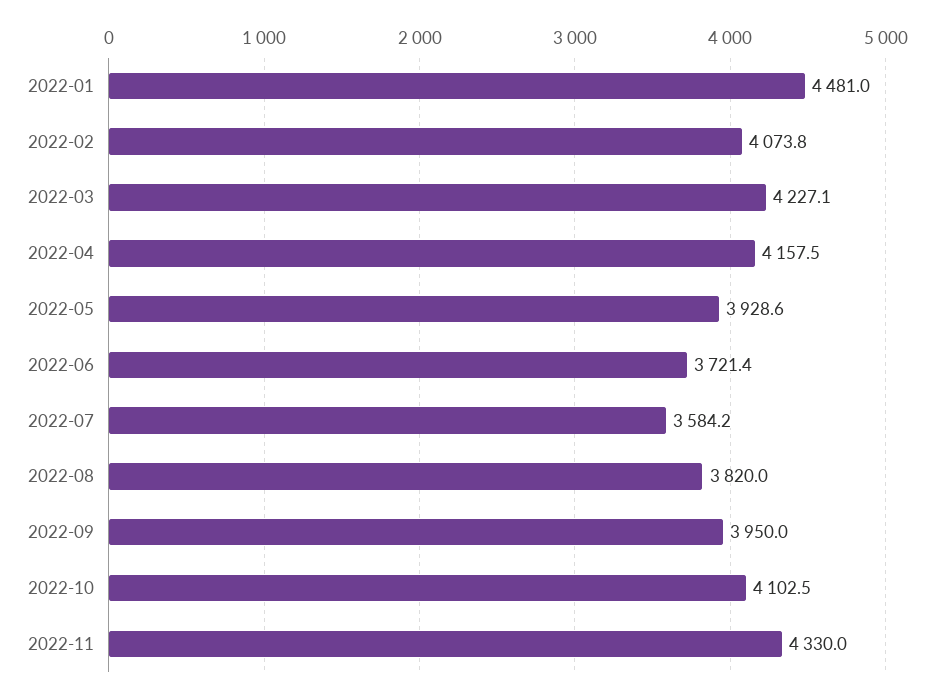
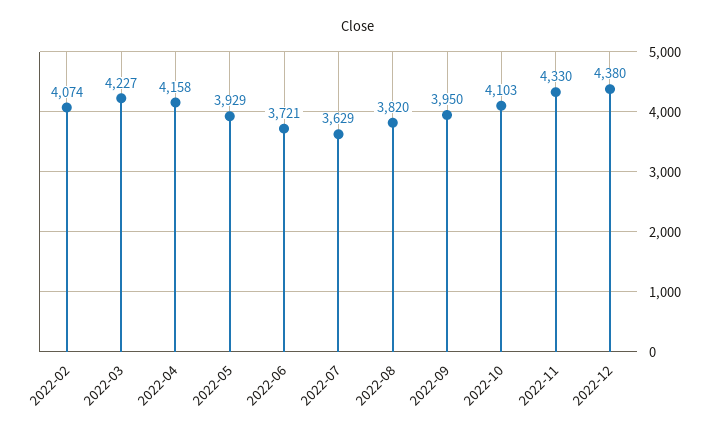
2022-01: 4481 -> none
2022-07: 3584.2 -> 3629
2022-12: none -> 4380

